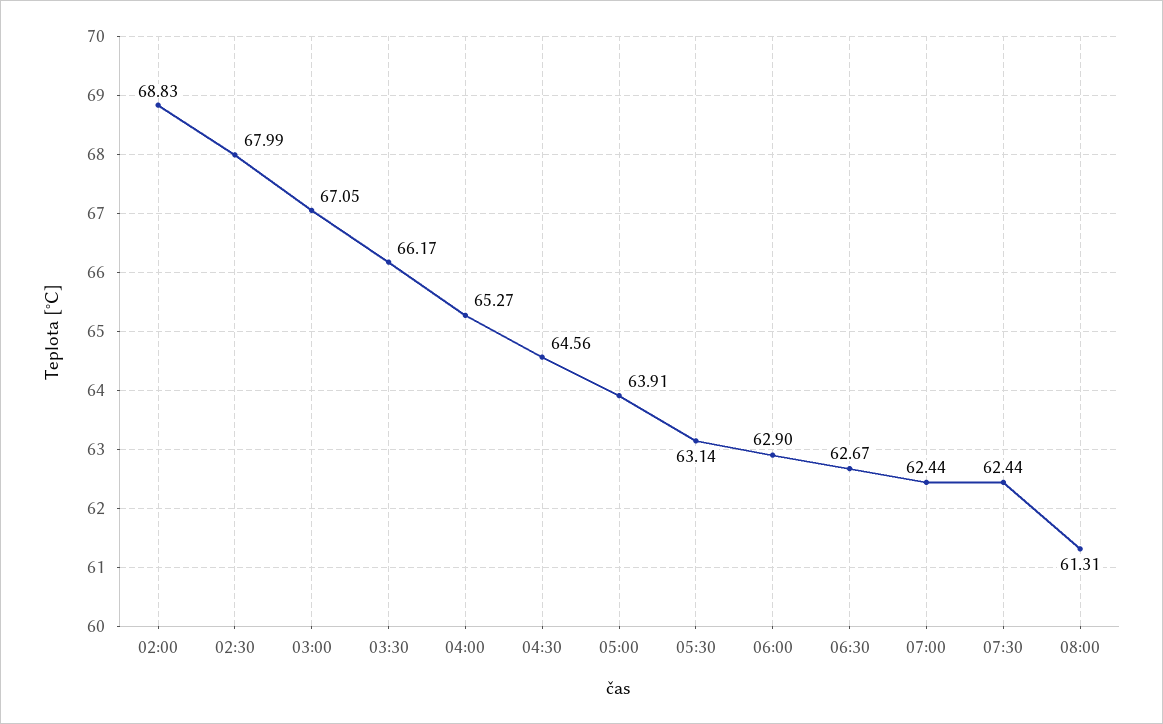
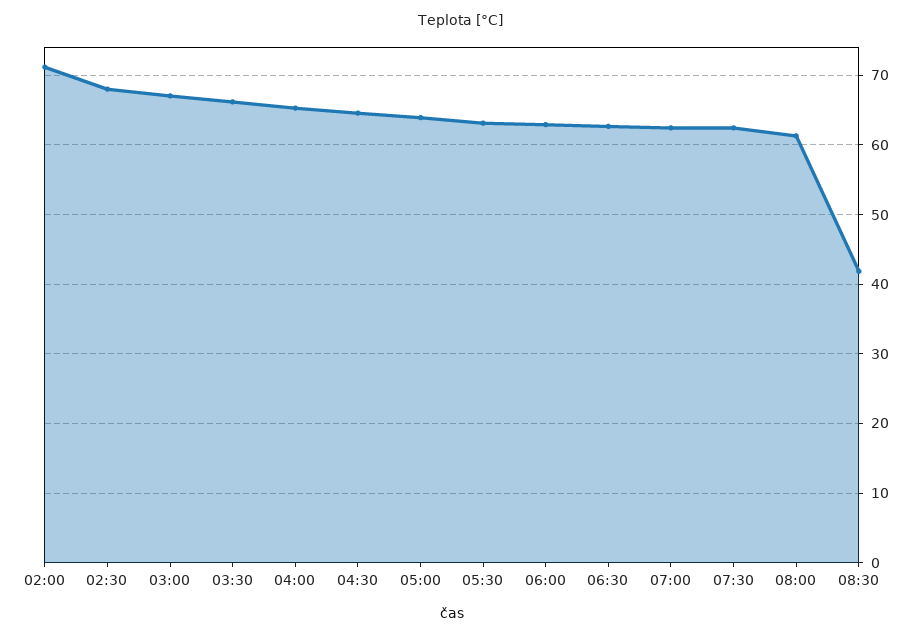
02:00: 68.83 -> 71
08:30: none -> 42

